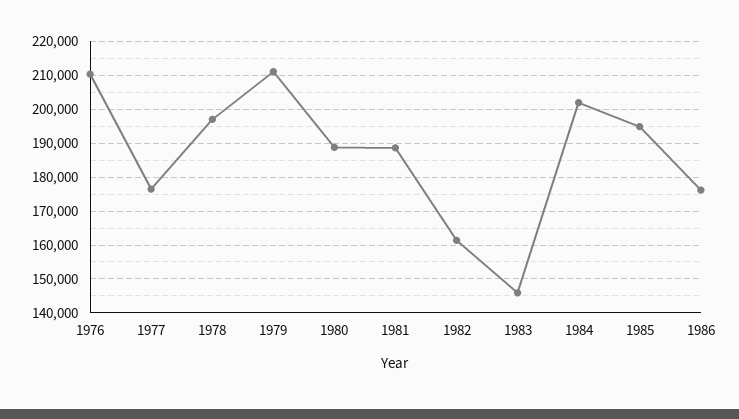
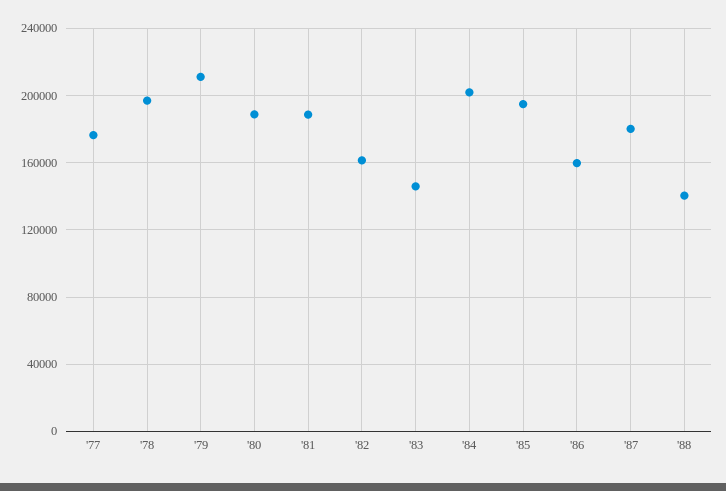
1976: 210000 -> none
1986: 176000 -> 160000
'87: none -> 180000
'88: none -> 140000

